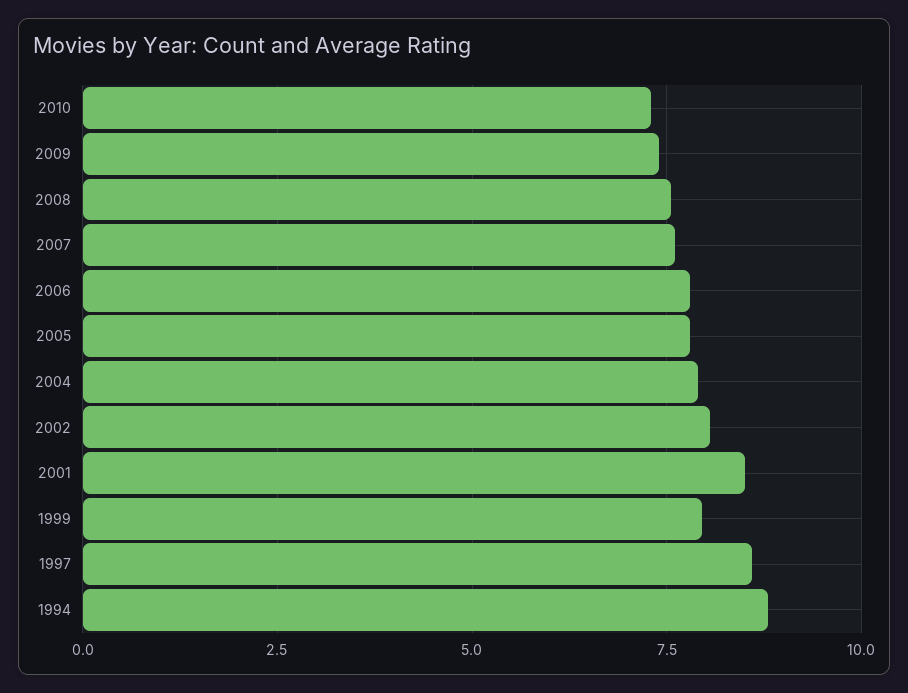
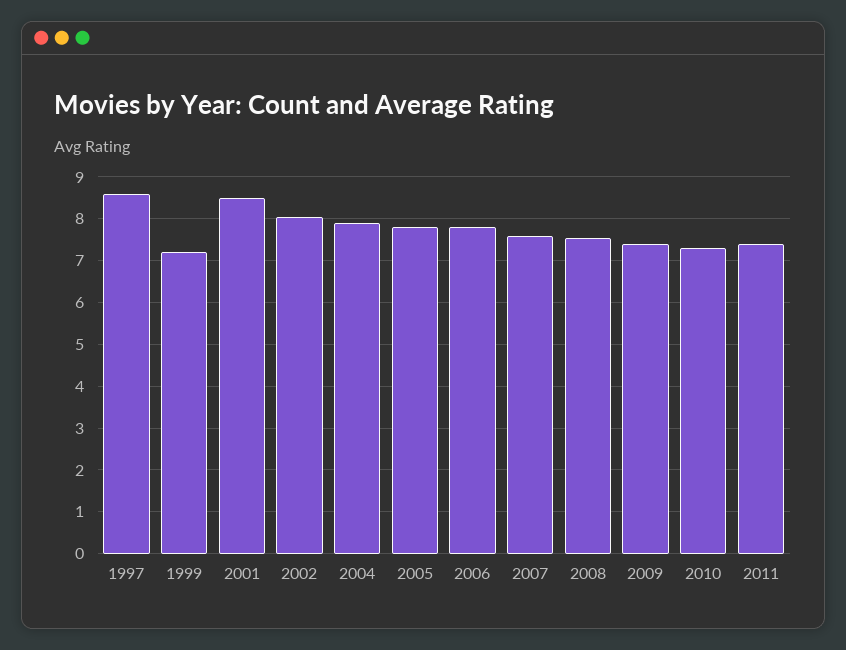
1999: 8 -> 7.2
1994: 8.75 -> none
2011: none -> 7.4

